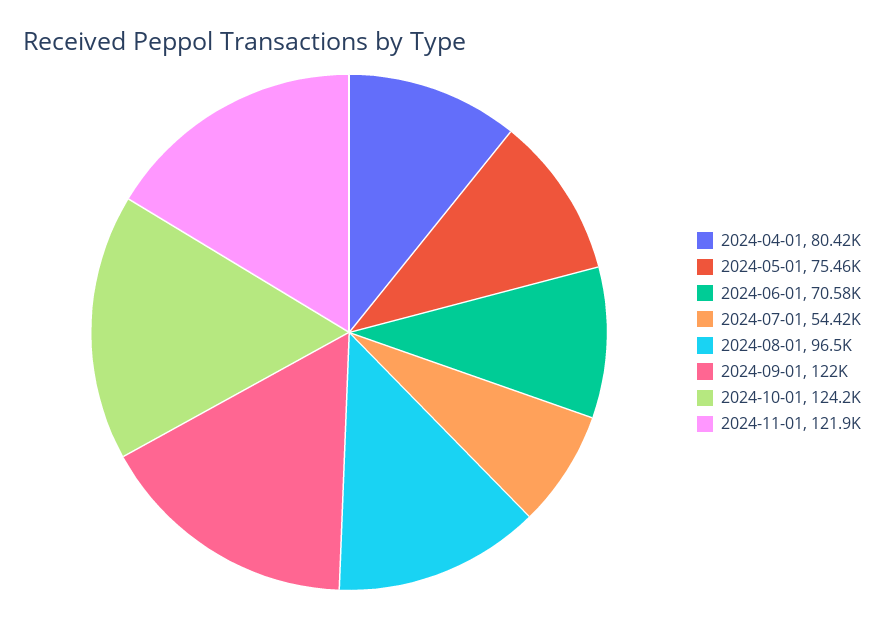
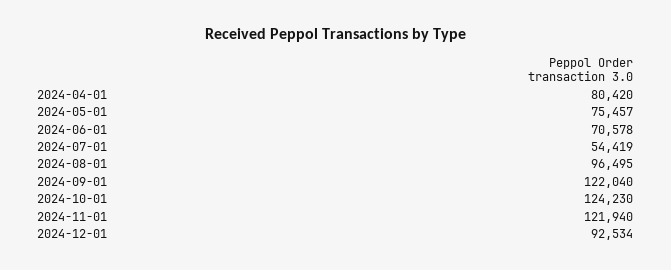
2024-12-01: none -> 92534

